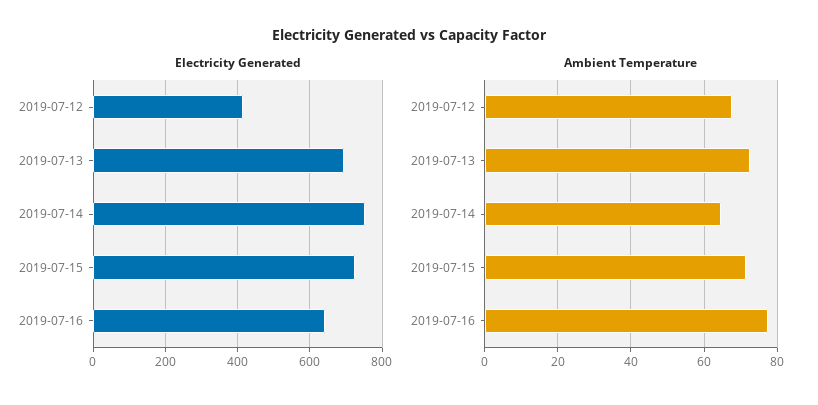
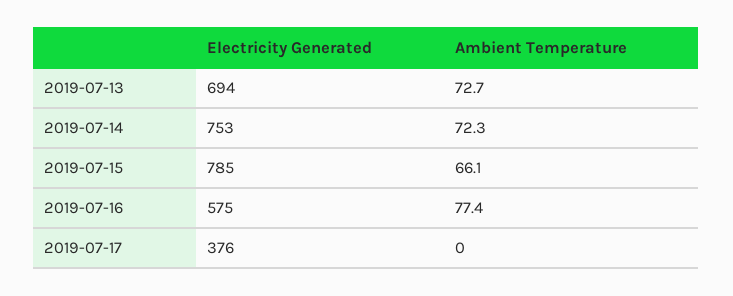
Electricity Generated, 2019-07-12: 420 -> none
Electricity Generated, 2019-07-15: 720 -> 785
Electricity Generated, 2019-07-16: 640 -> 575
Ambient Temperature, 2019-07-12: 68 -> none
Ambient Temperature, 2019-07-14: 64 -> 72.3
Ambient Temperature, 2019-07-15: 72 -> 66.1
Electricity Generated, 2019-07-17: none -> 376
Ambient Temperature, 2019-07-17: none -> 0

